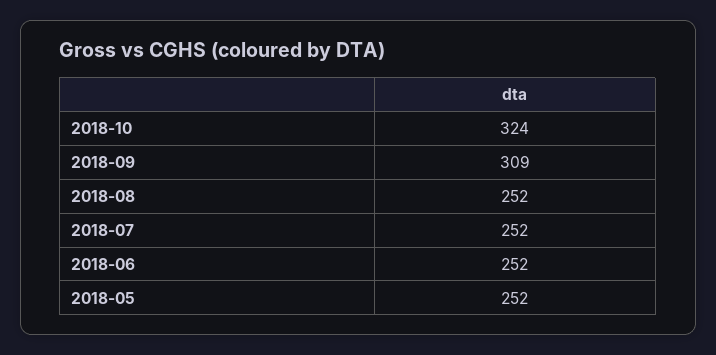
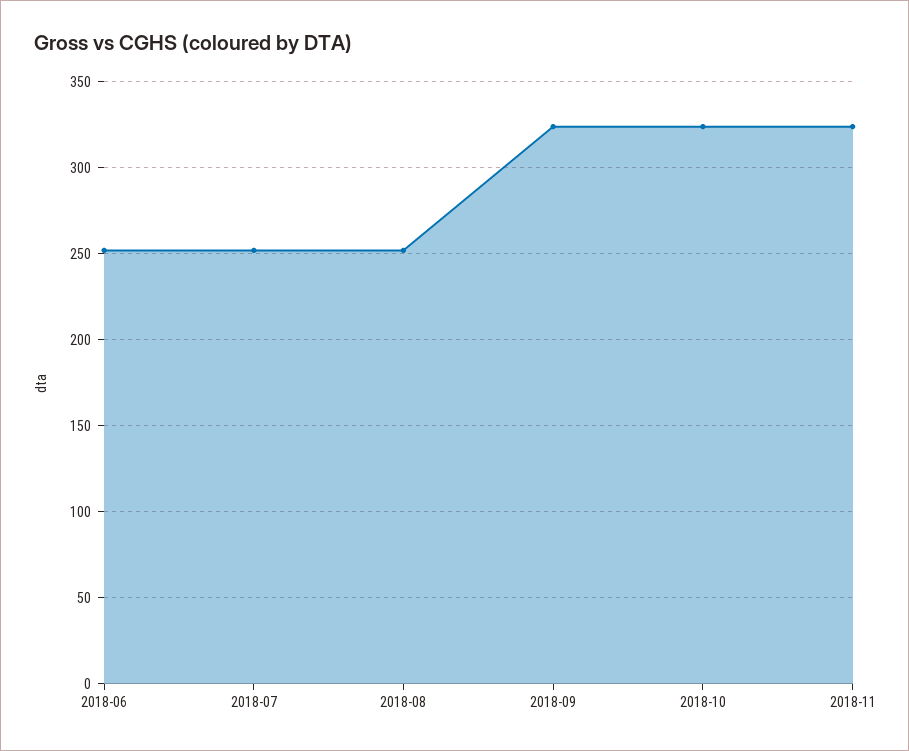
2018-09: 309 -> 325
2018-05: 252 -> none
2018-11: none -> 325

